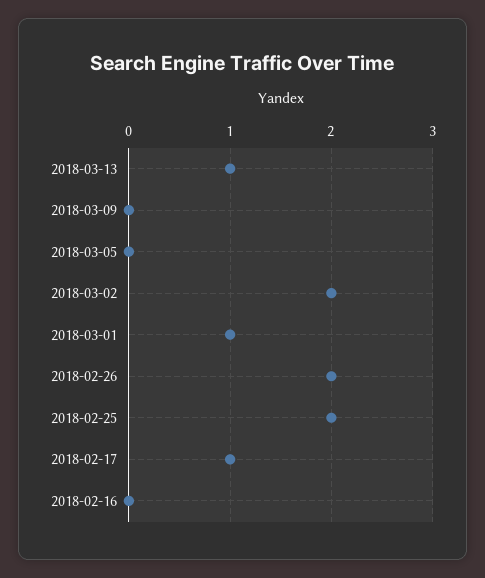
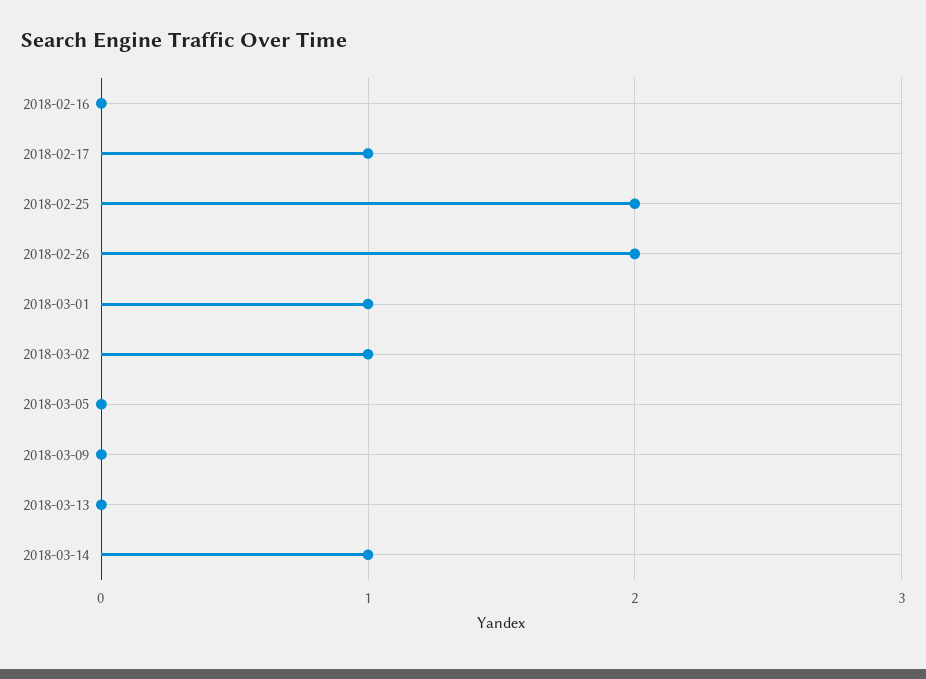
2018-03-13: 1 -> 0
2018-03-02: 2 -> 1
2018-03-14: none -> 1

